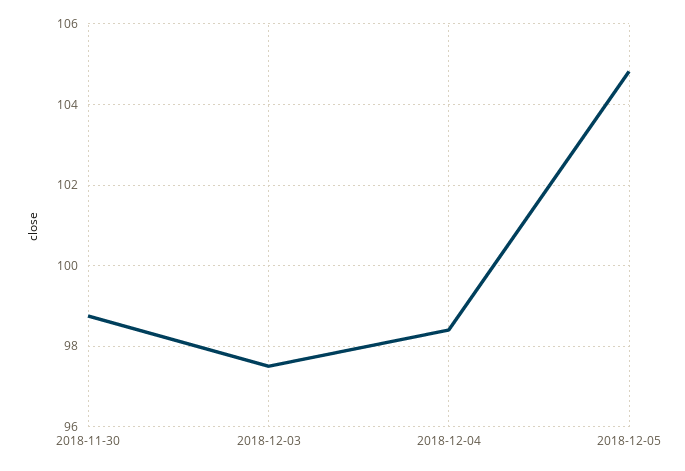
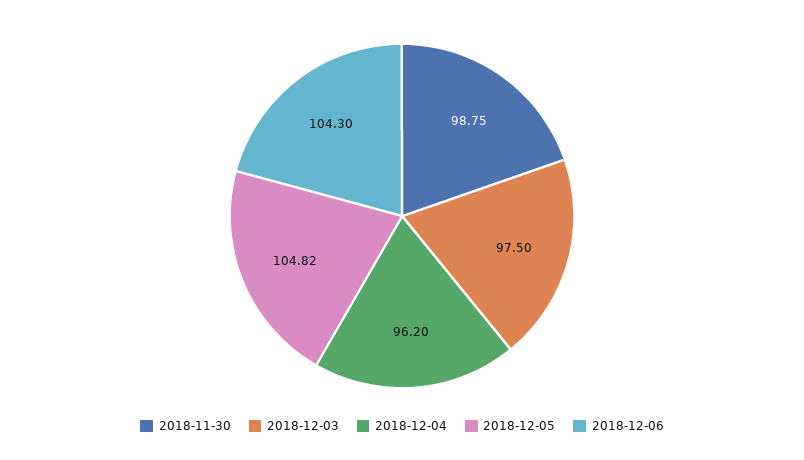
2018-12-04: 98.4 -> 96.2
2018-12-06: none -> 104.3

